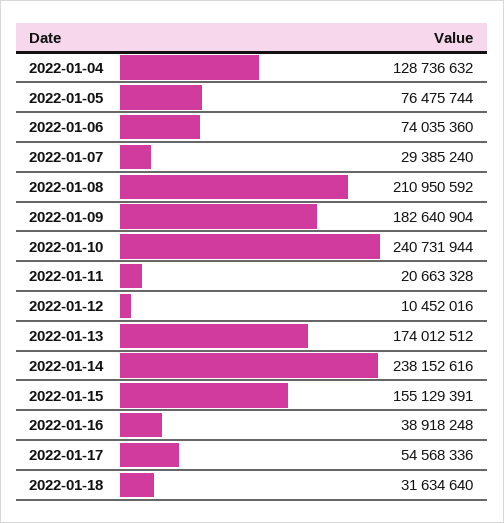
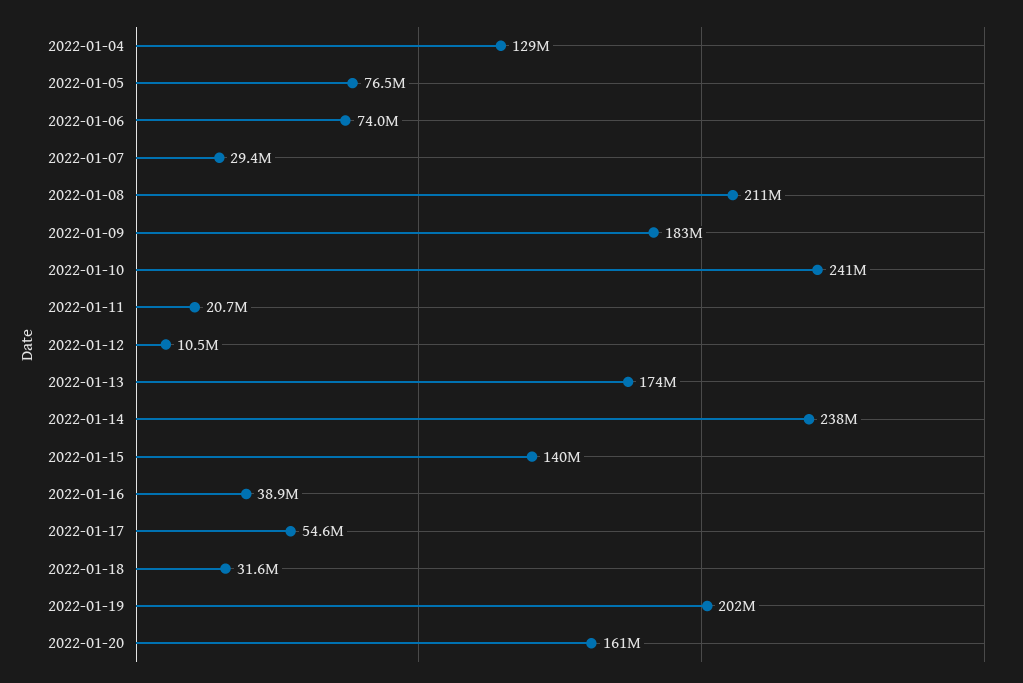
2022-01-15: 155129391 -> 140000000
2022-01-19: none -> 202000000
2022-01-20: none -> 161000000

